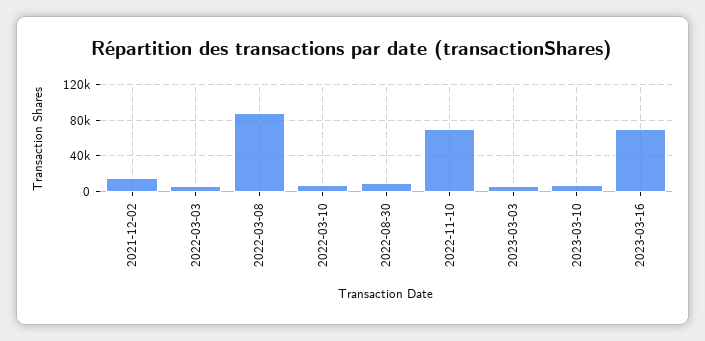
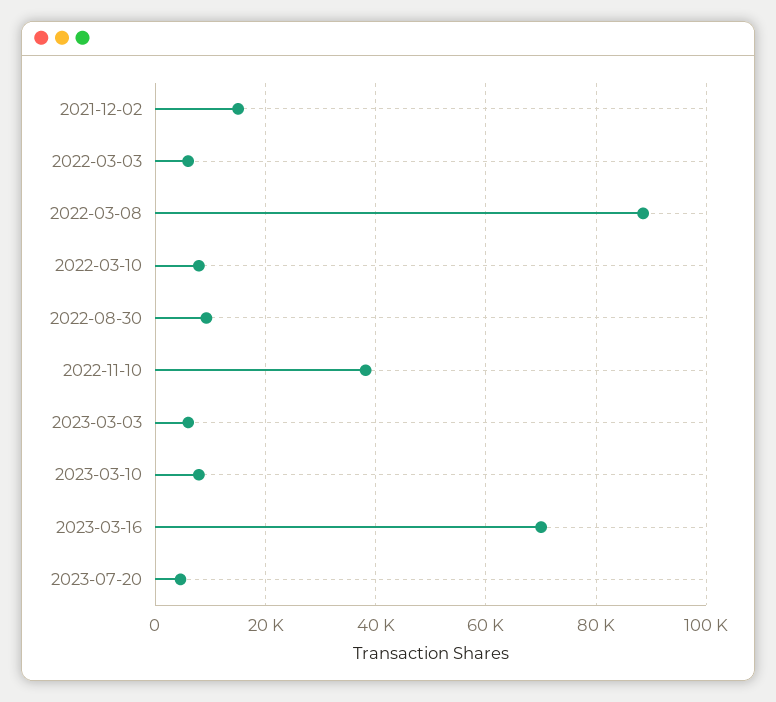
2022-11-10: 70000 -> 38000
2023-07-20: none -> 4000

